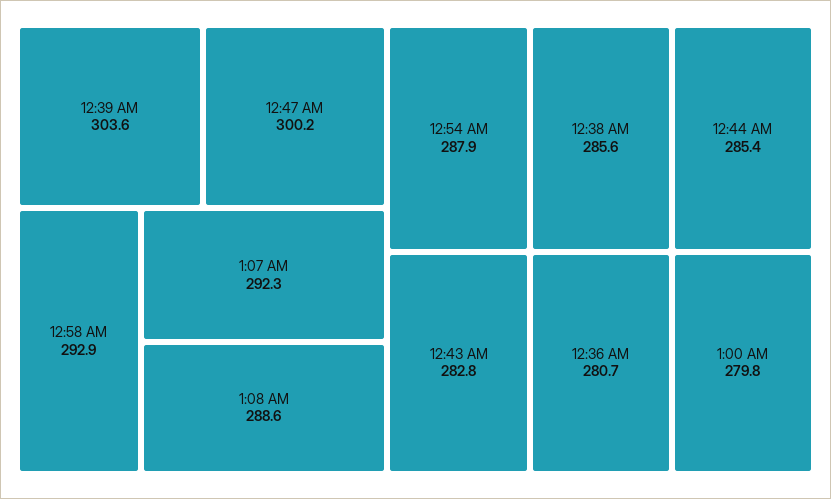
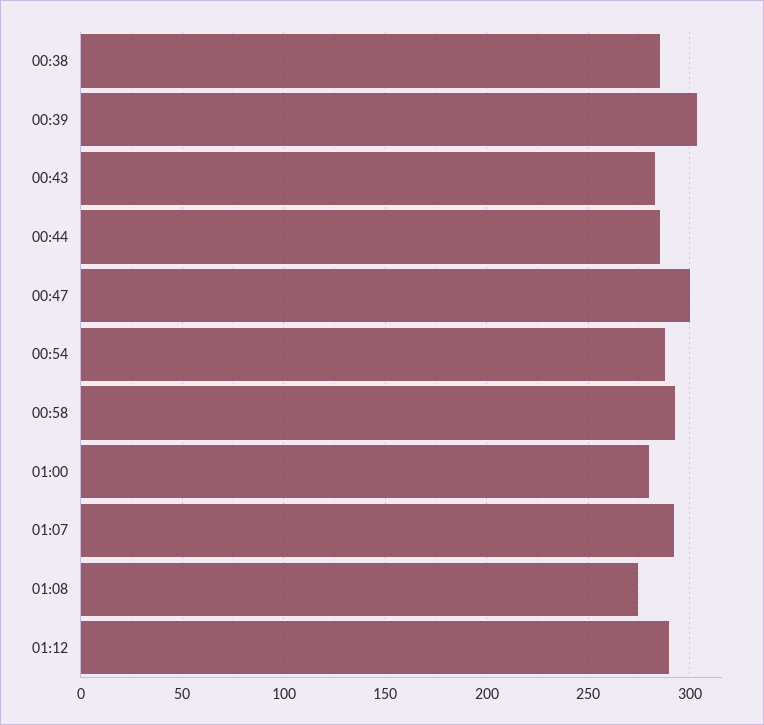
1:08 AM: 288.6 -> 275
12:36 AM: 280.7 -> none
01:12: none -> 290

